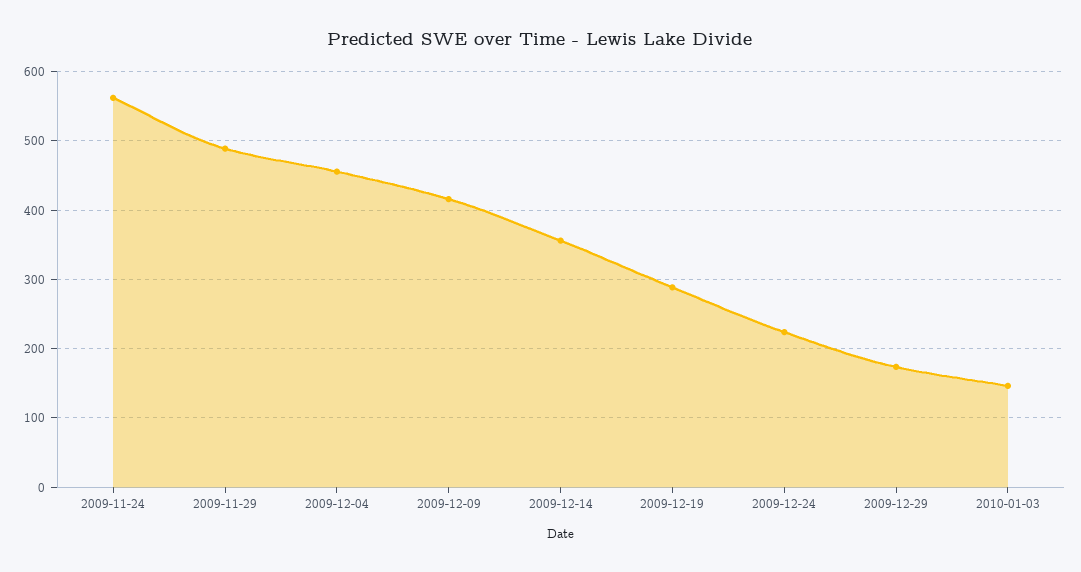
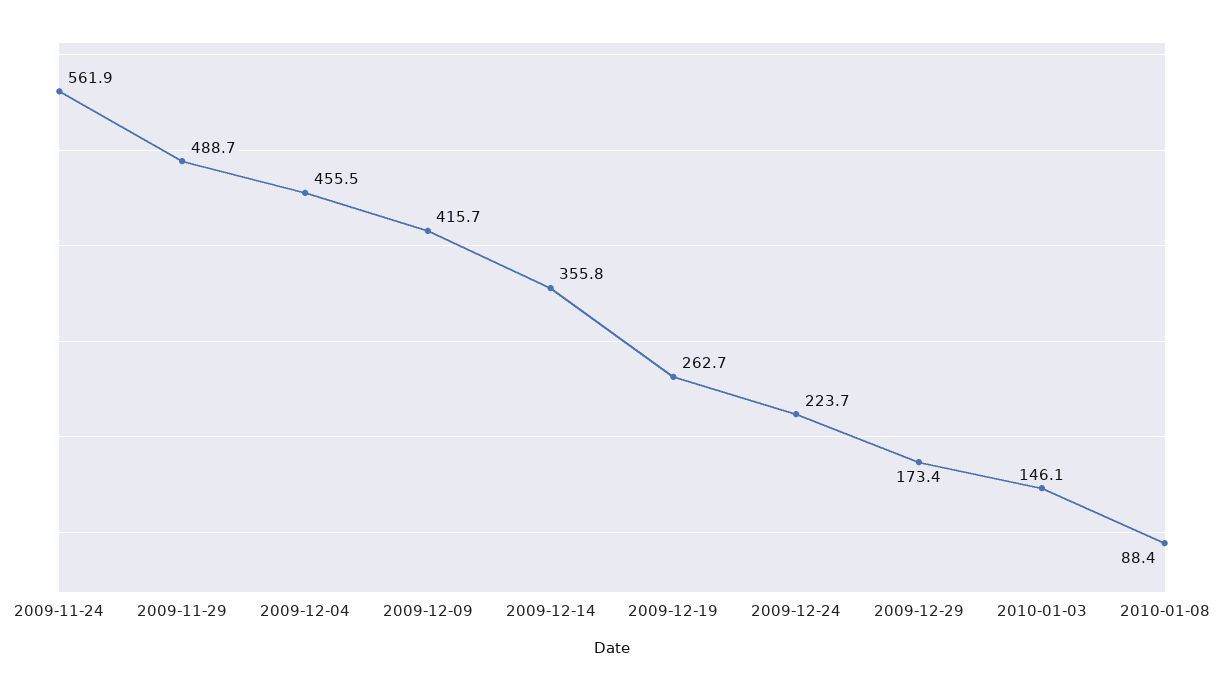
2009-12-19: 290 -> 262.7
2010-01-08: none -> 88.4

